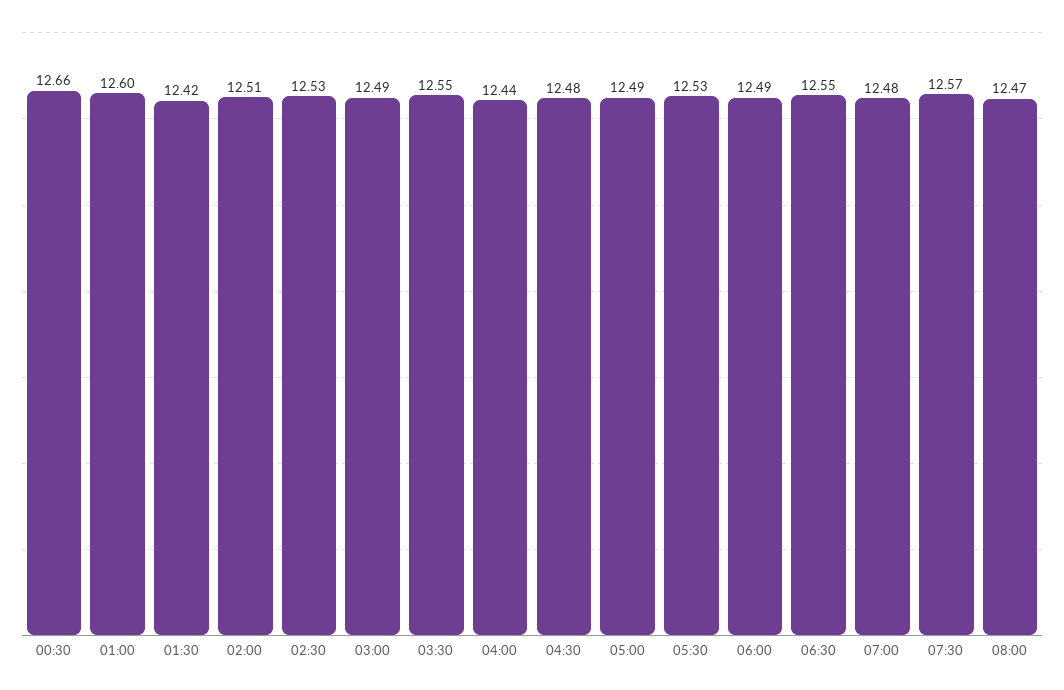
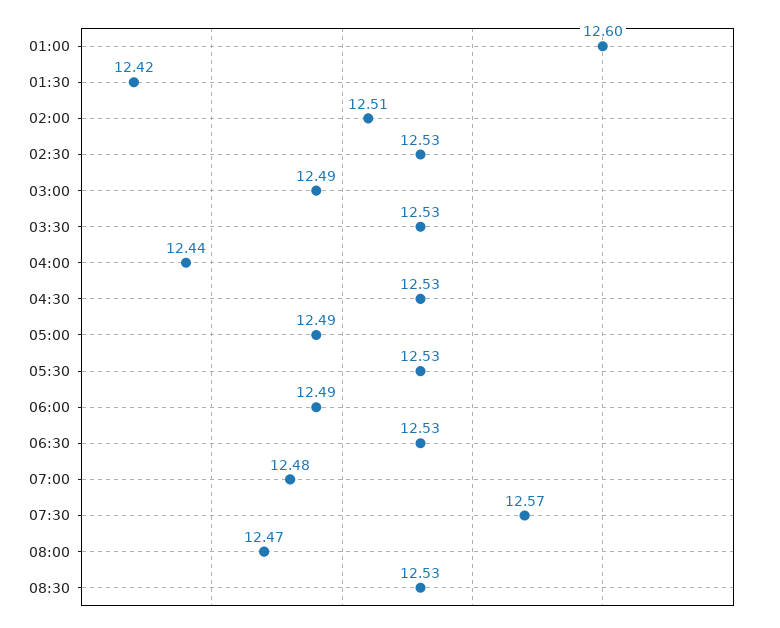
00:30: 12.66 -> none
03:30: 12.55 -> 12.53
04:30: 12.48 -> 12.53
06:30: 12.55 -> 12.53
08:30: none -> 12.53

